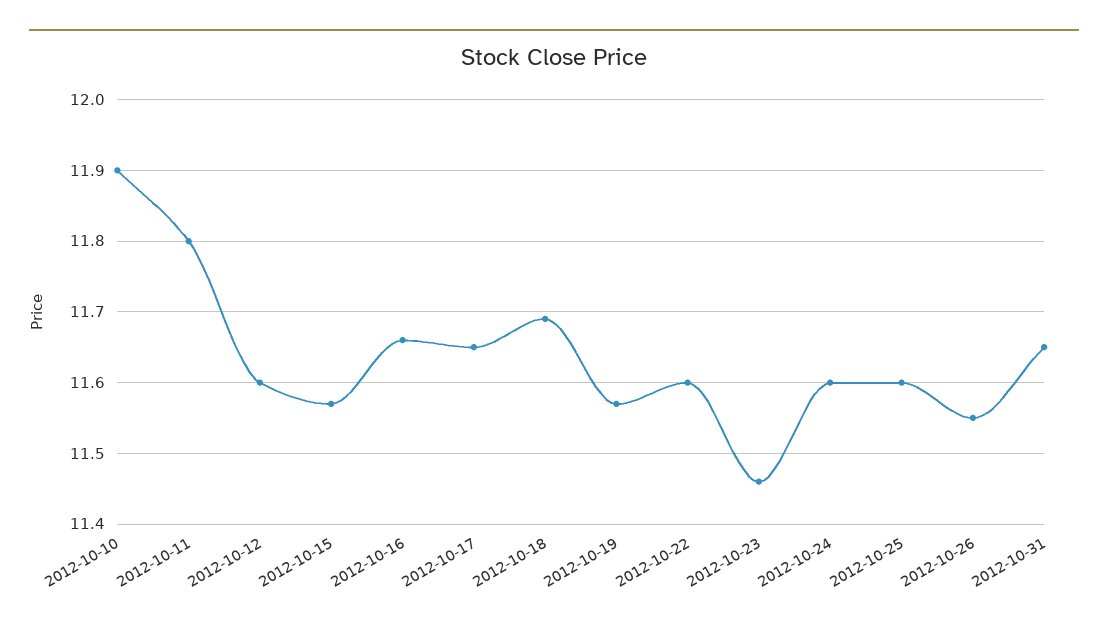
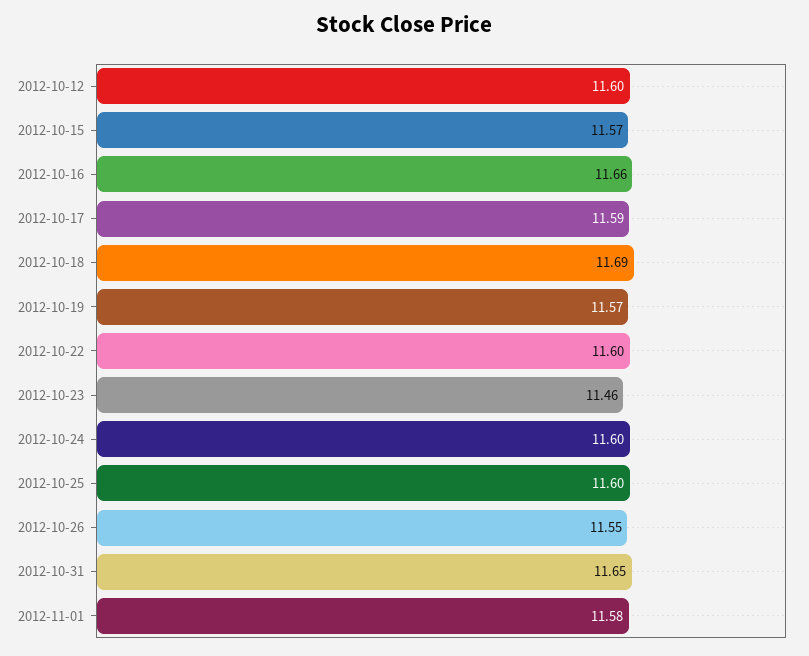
2012-10-10: 11.9 -> none
2012-10-11: 11.8 -> none
2012-10-17: 11.65 -> 11.59
2012-11-01: none -> 11.58

